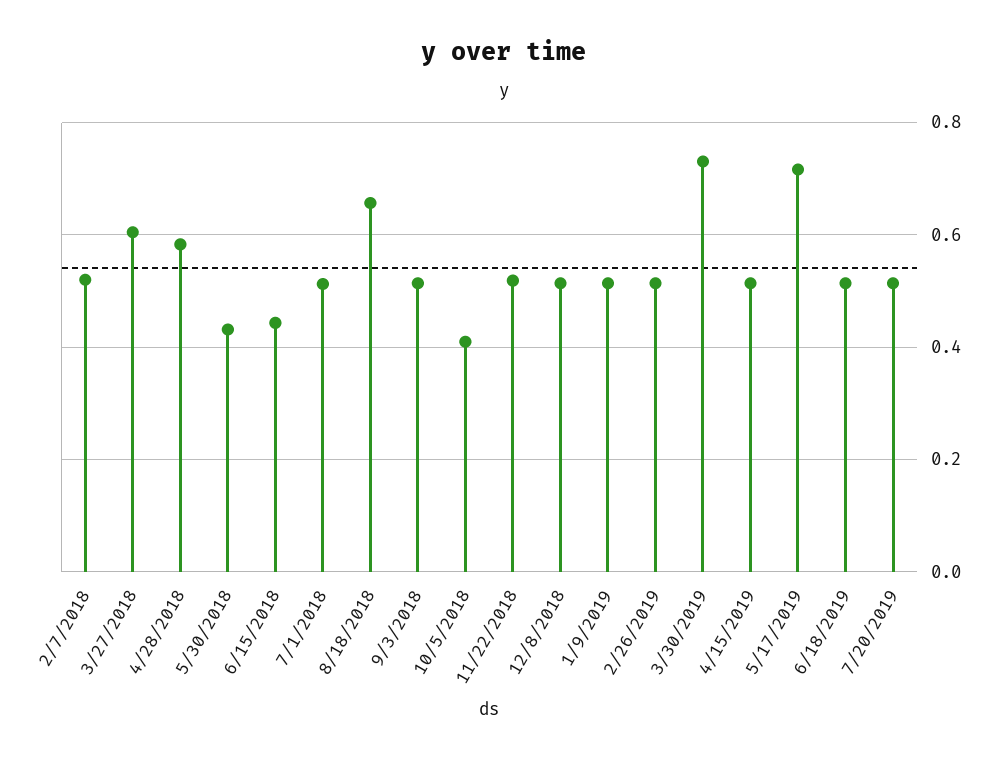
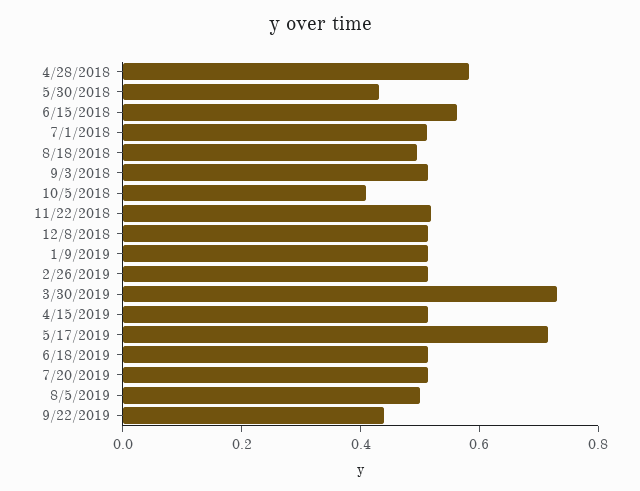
2/7/2018: 0.52 -> none
3/27/2018: 0.6 -> none
6/15/2018: 0.44 -> 0.55
8/18/2018: 0.66 -> 0.5
8/5/2019: none -> 0.5
9/22/2019: none -> 0.45

